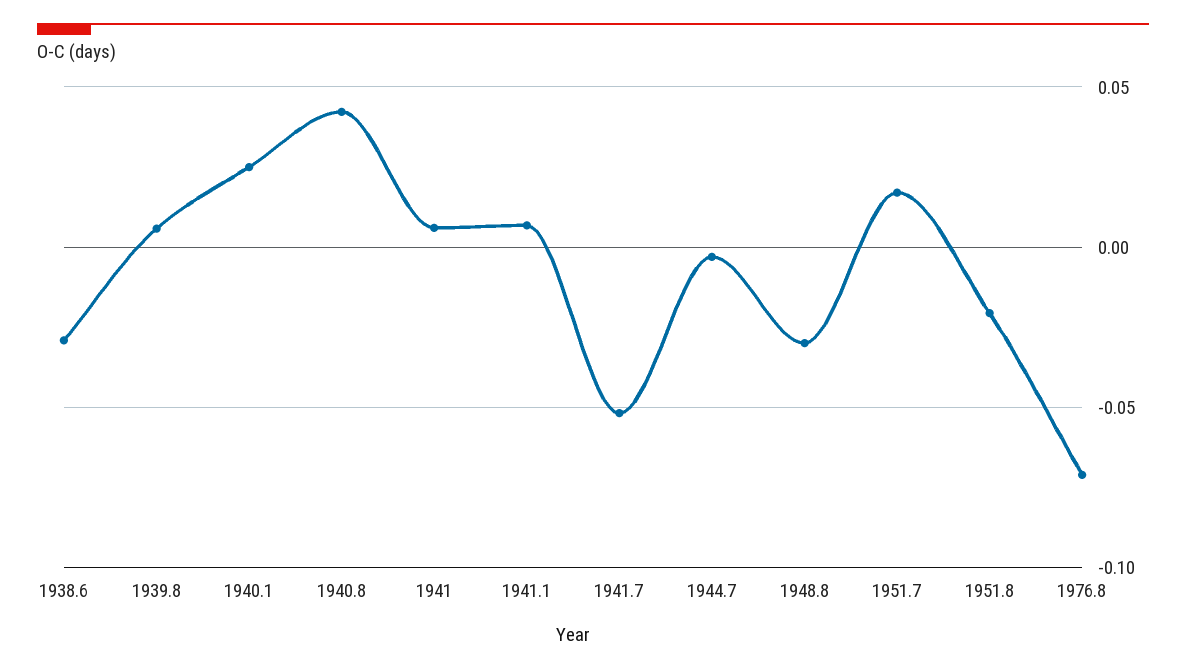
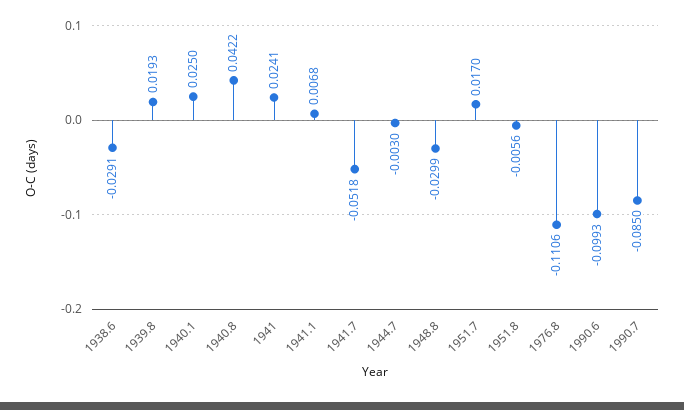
1939.8: 0.005 -> 0.0193
1941: 0.005 -> 0.0241
1951.8: -0.02 -> -0.0056
1976.8: -0.07 -> -0.1106
1990.6: none -> -0.0993
1990.7: none -> -0.085

